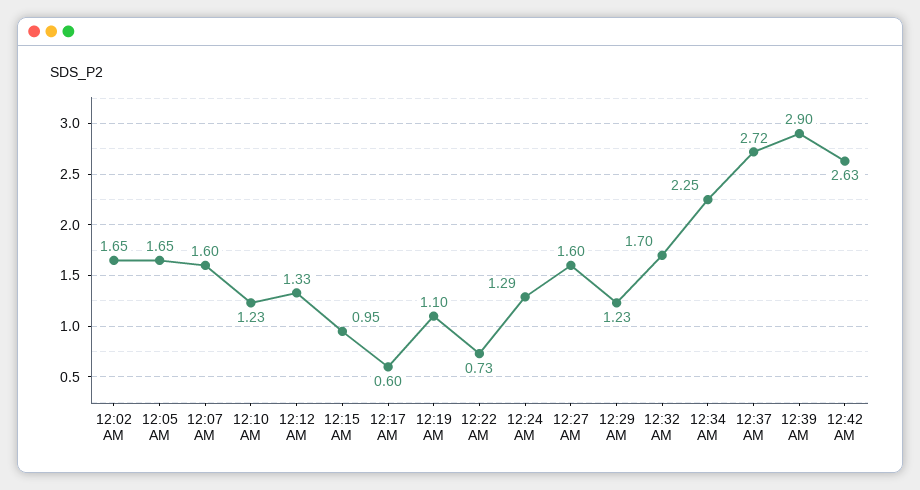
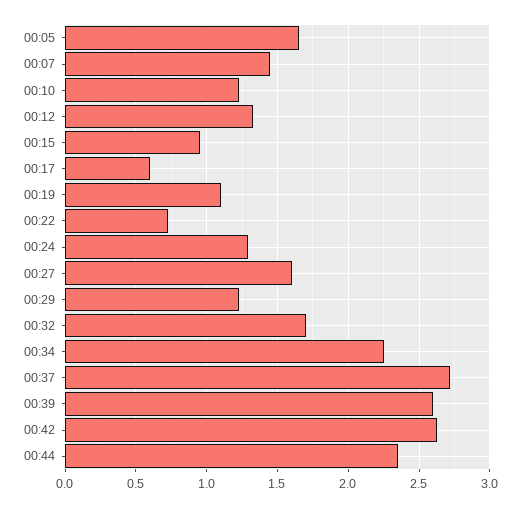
12:02 AM: 1.65 -> none
12:07 AM: 1.6 -> 1.45
12:39 AM: 2.9 -> 2.6
00:44: none -> 2.35

